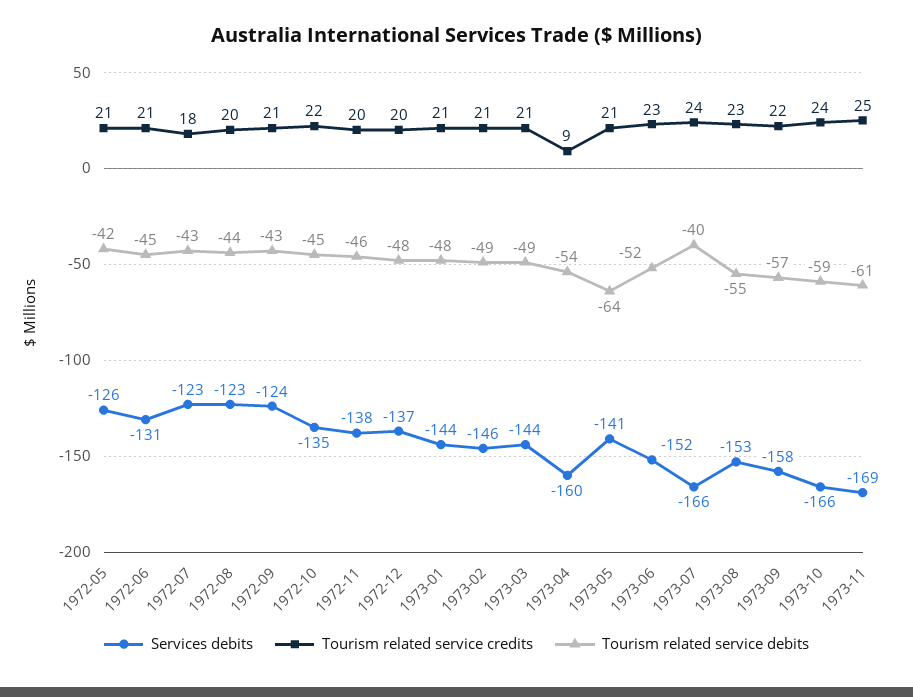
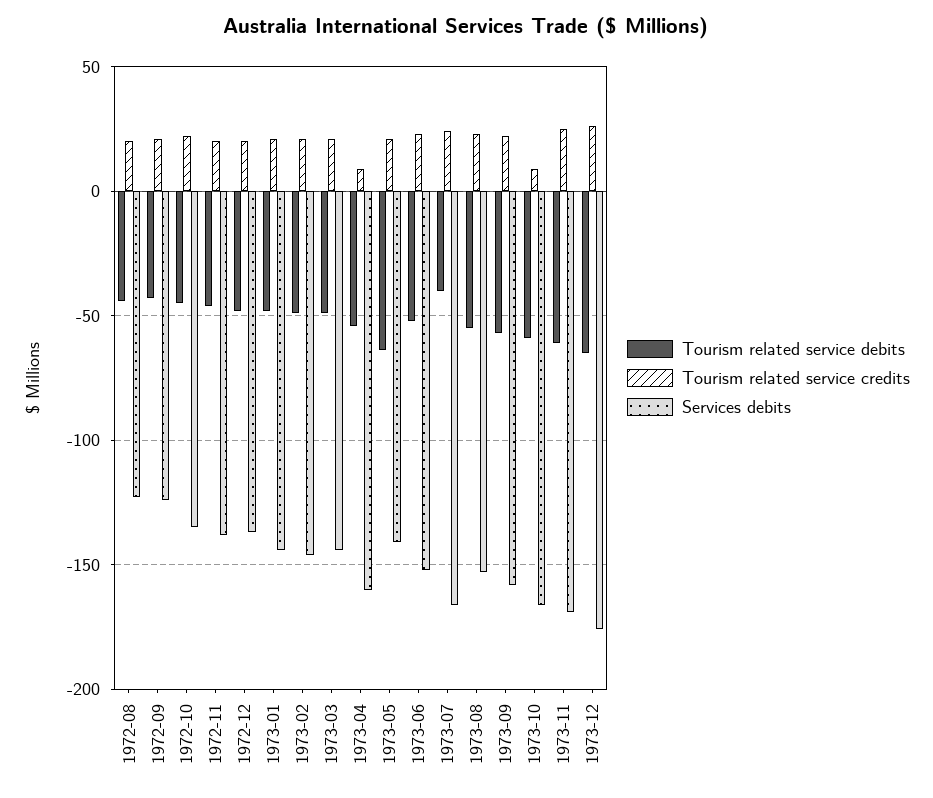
Services debits, 1972-05: -126 -> none
Tourism related service credits, 1972-05: 21 -> none
Tourism related service debits, 1972-05: -42 -> none
Services debits, 1972-06: -131 -> none
Tourism related service credits, 1972-06: 21 -> none
Tourism related service debits, 1972-06: -45 -> none
Services debits, 1972-07: -123 -> none
Tourism related service credits, 1972-07: 18 -> none
Tourism related service debits, 1972-07: -43 -> none
Tourism related service credits, 1973-10: 24 -> 10
Tourism related service debits, 1973-12: none -> -65
Tourism related service credits, 1973-12: none -> 25
Services debits, 1973-12: none -> -175

